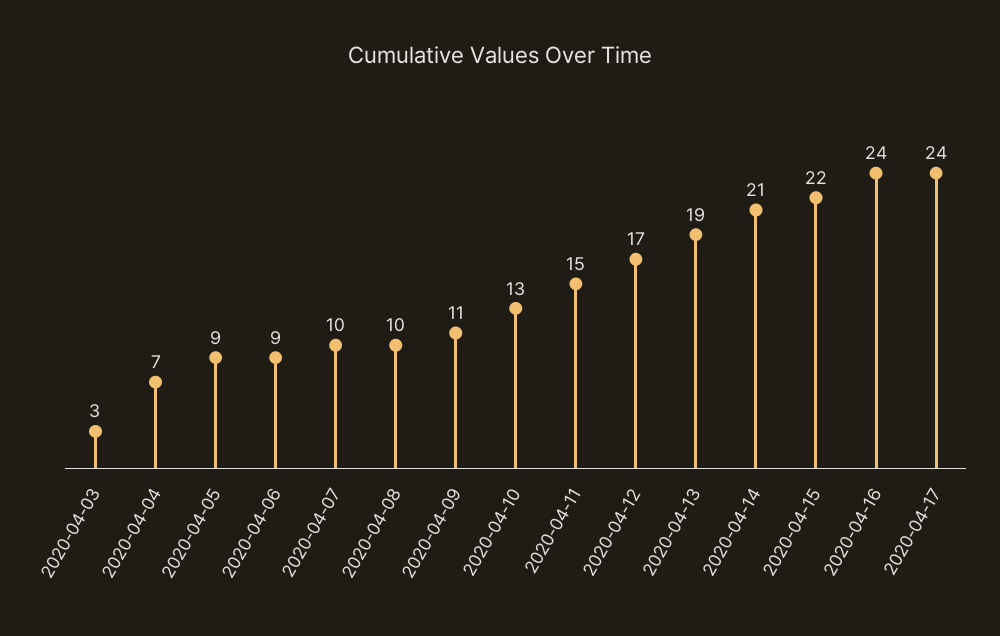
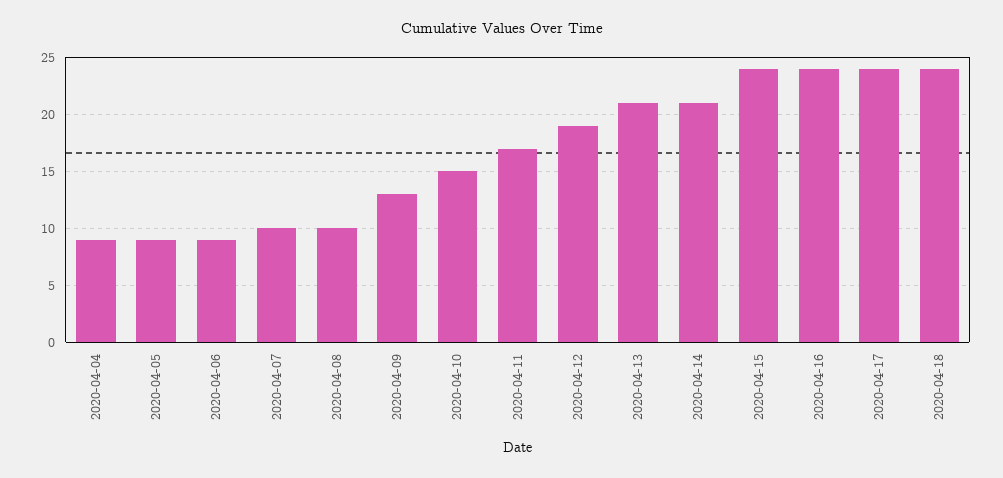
2020-04-03: 3 -> none
2020-04-04: 7 -> 9
2020-04-09: 11 -> 13
2020-04-10: 13 -> 15
2020-04-11: 15 -> 17
2020-04-12: 17 -> 19
2020-04-13: 19 -> 21
2020-04-15: 22 -> 24
2020-04-18: none -> 24

